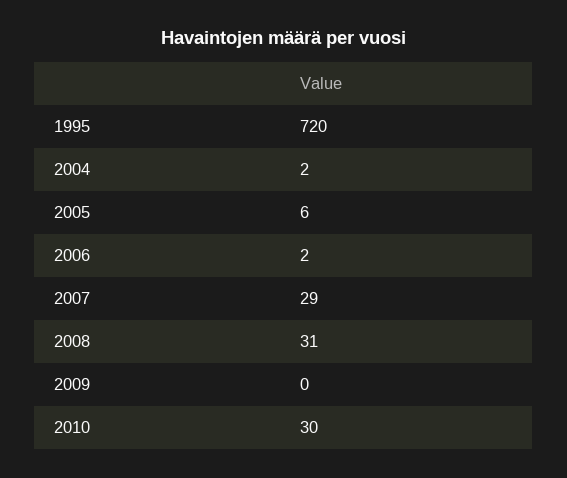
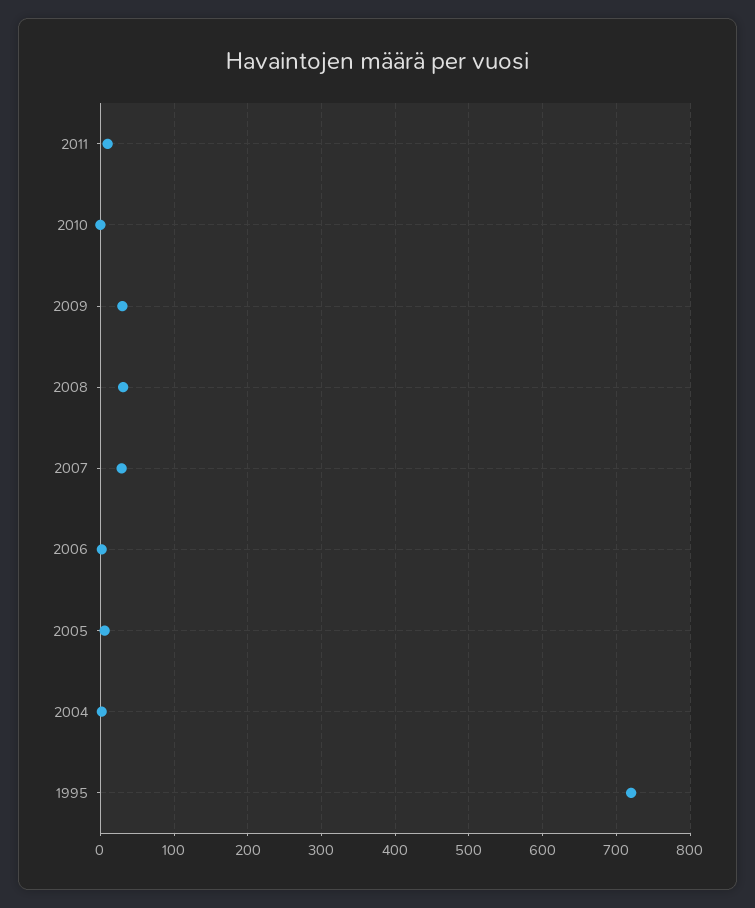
2009: 0 -> 30
2010: 30 -> 0
2011: none -> 10

